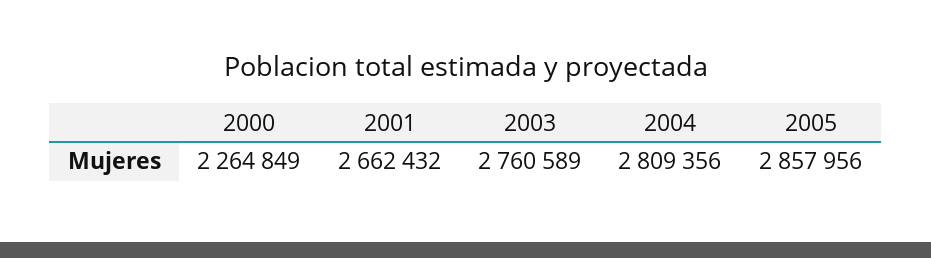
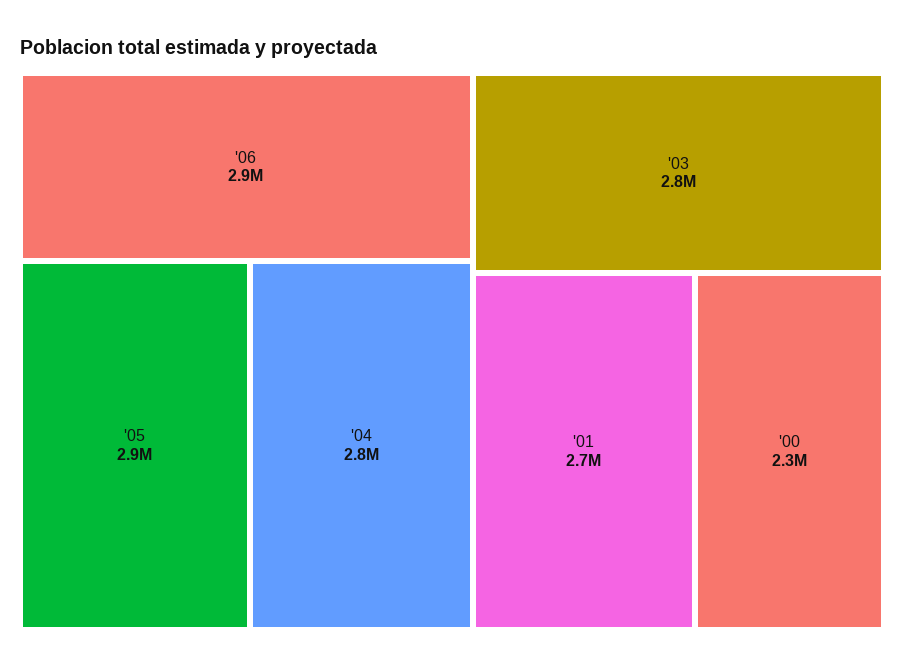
'06: none -> 2900000

